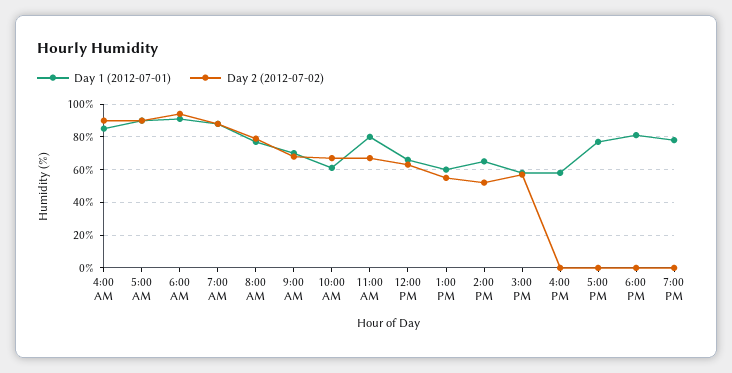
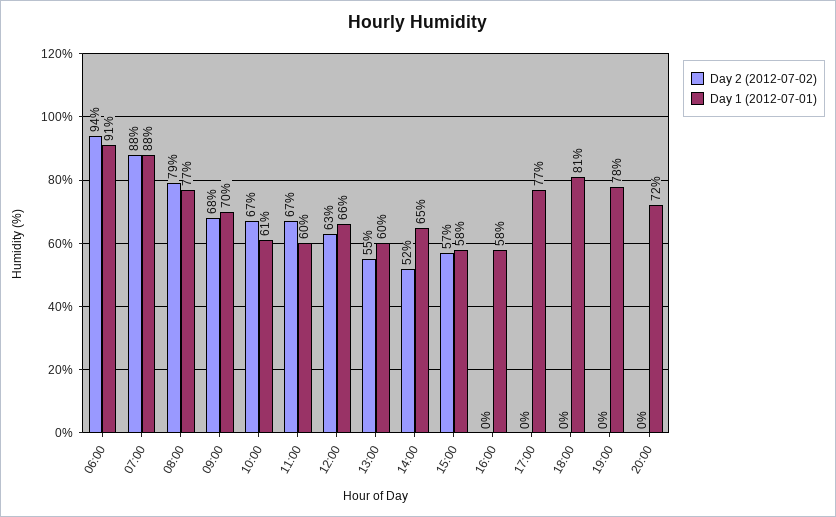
Day 1 (2012-07-01), 4:00 AM: 85 -> none
Day 2 (2012-07-02), 4:00 AM: 90 -> none
Day 1 (2012-07-01), 5:00 AM: 90 -> none
Day 2 (2012-07-02), 5:00 AM: 90 -> none
Day 1 (2012-07-01), 11:00 AM: 80 -> 60
Day 2 (2012-07-02), 20:00: none -> 0
Day 1 (2012-07-01), 20:00: none -> 72

